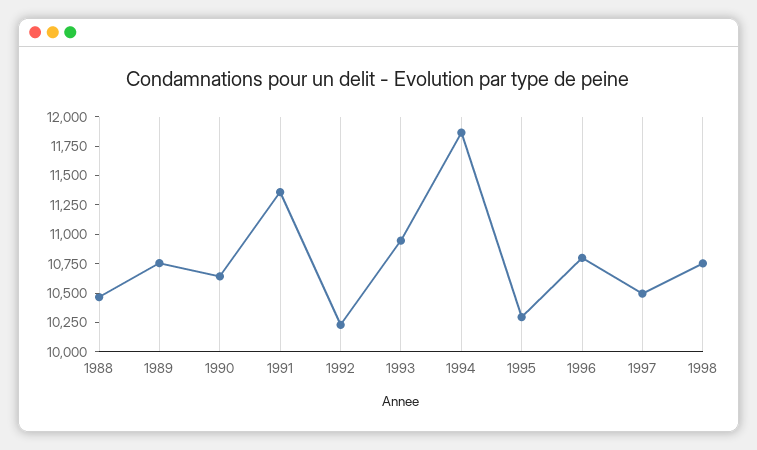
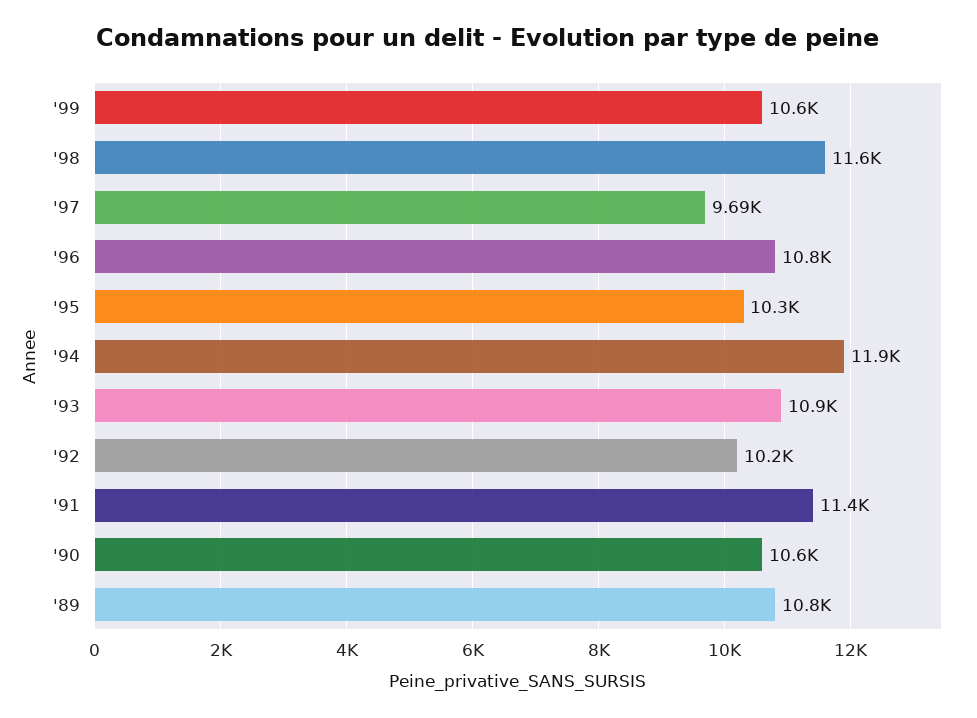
1988: 10500 -> none
1997: 10500 -> 9690
1998: 10750 -> 11600
'99: none -> 10600

